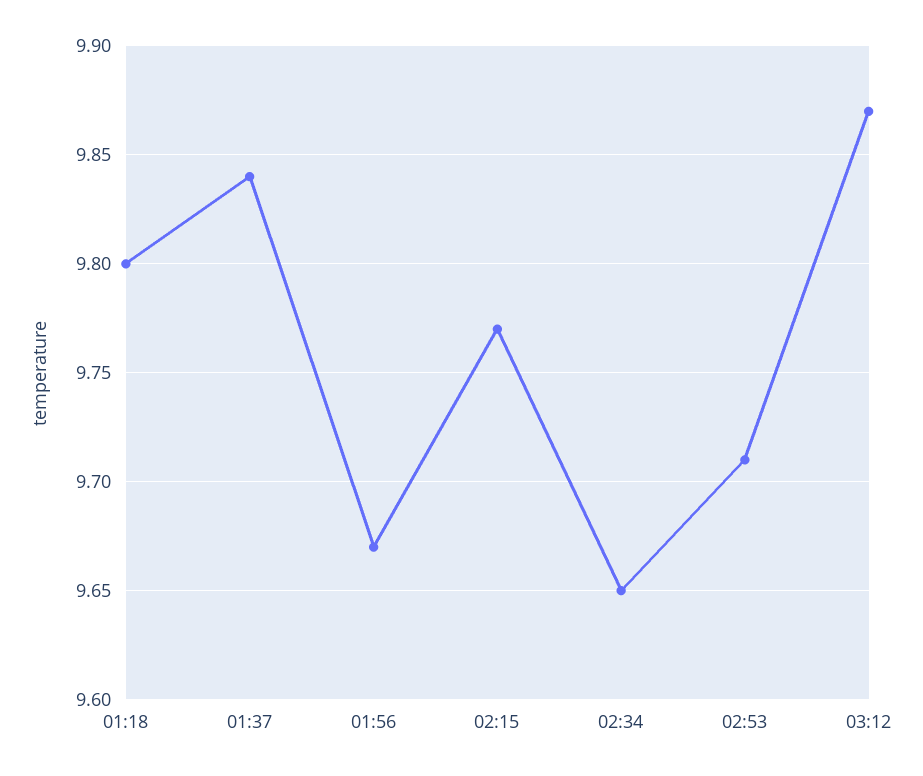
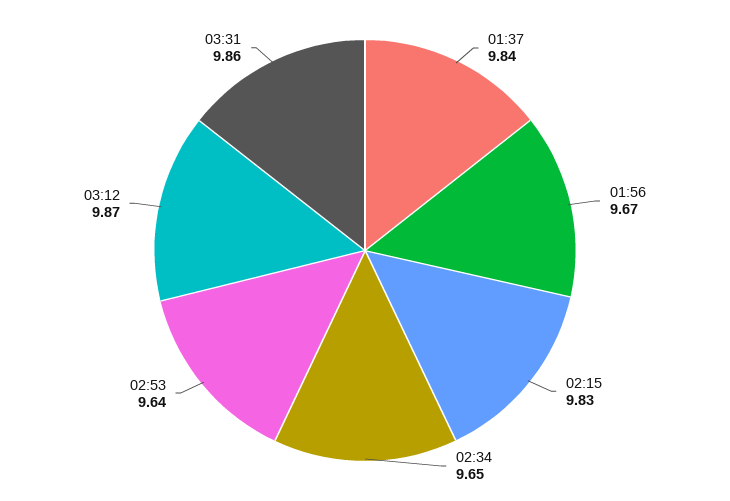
01:18: 9.8 -> none
02:15: 9.77 -> 9.83
02:53: 9.71 -> 9.64
03:31: none -> 9.86

